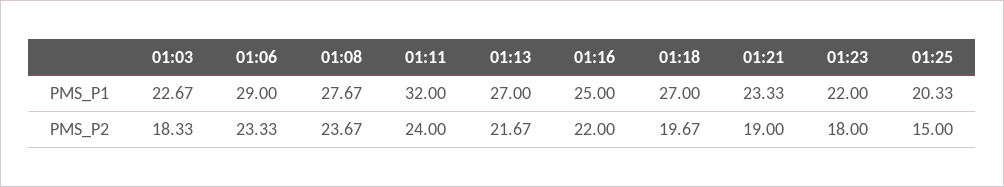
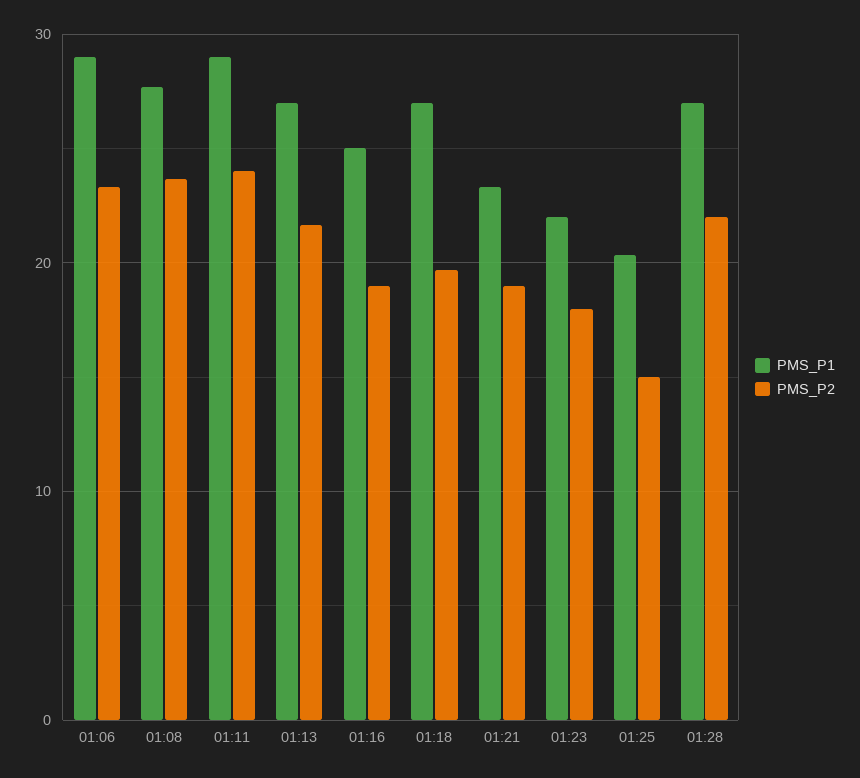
PMS_P1, 01:03: 22.67 -> none
PMS_P1, 01:11: 32 -> 29
PMS_P2, 01:03: 18.33 -> none
PMS_P2, 01:16: 22 -> 19
PMS_P1, 01:28: none -> 27
PMS_P2, 01:28: none -> 22

